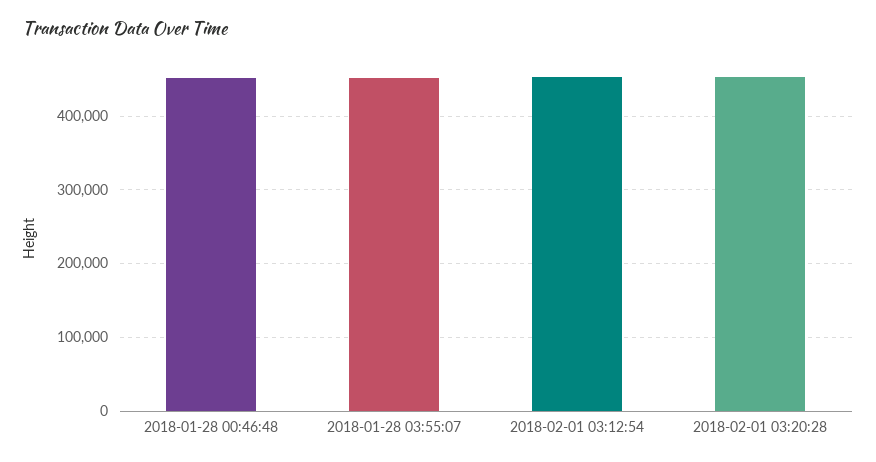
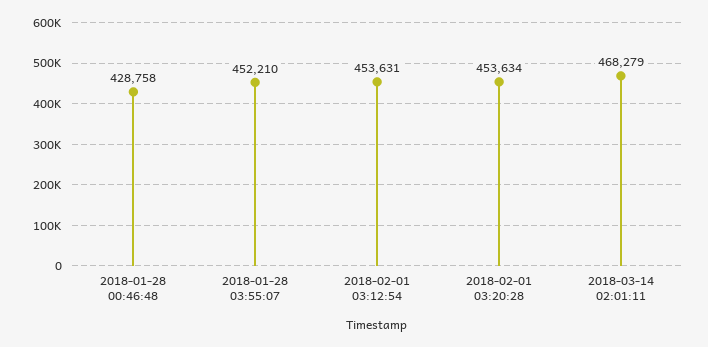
2018-01-28 00:46:48: 450000 -> 428758
2018-03-14 02:01:11: none -> 468279

